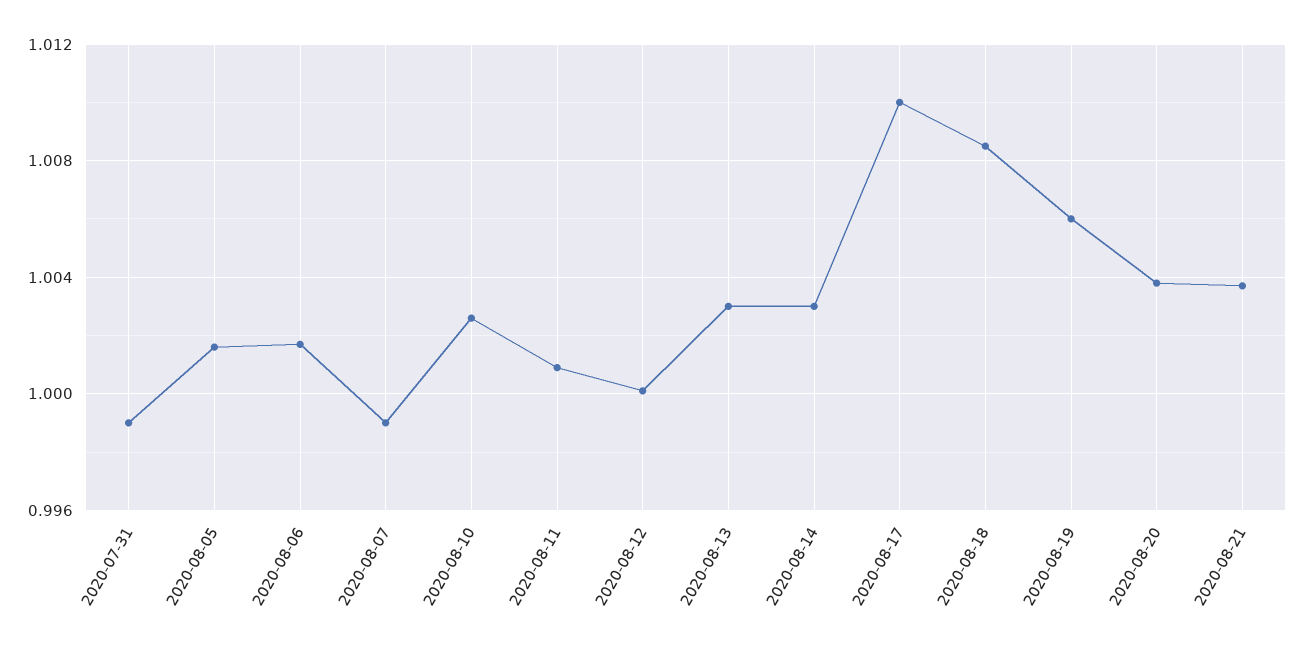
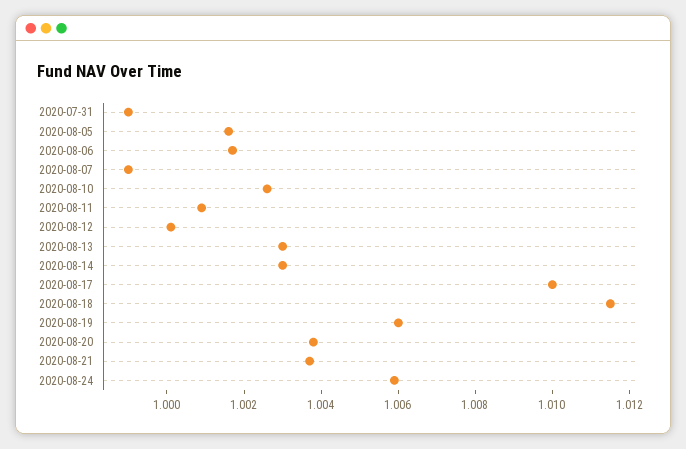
2020-08-18: 1.0085 -> 1.0115
2020-08-24: none -> 1.006

